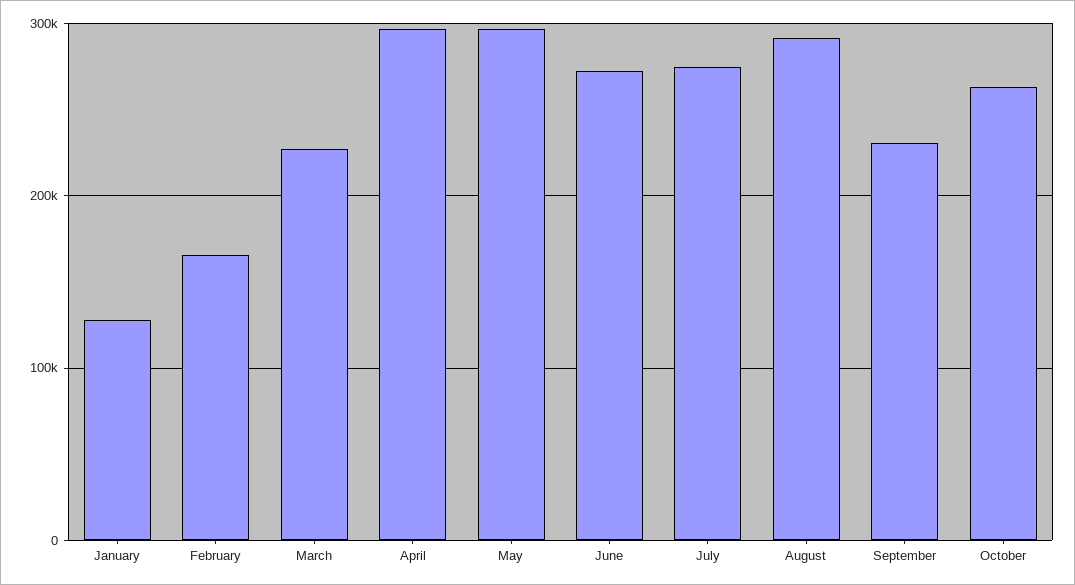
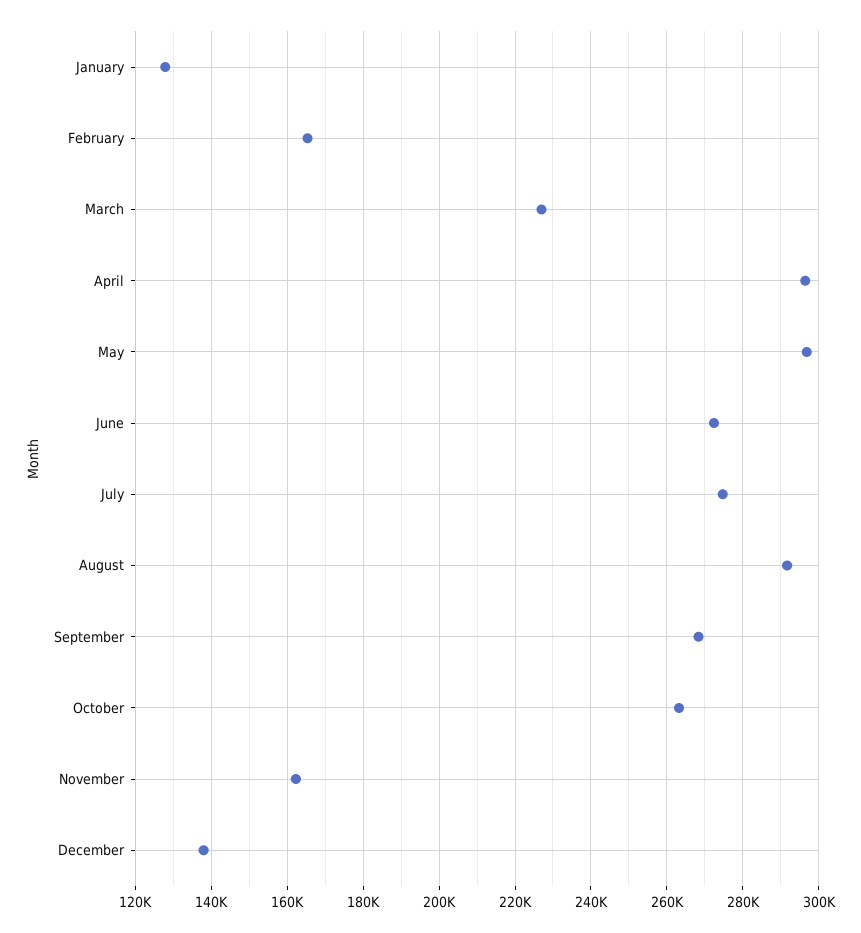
September: 230000 -> 268000
November: none -> 162000
December: none -> 138000

